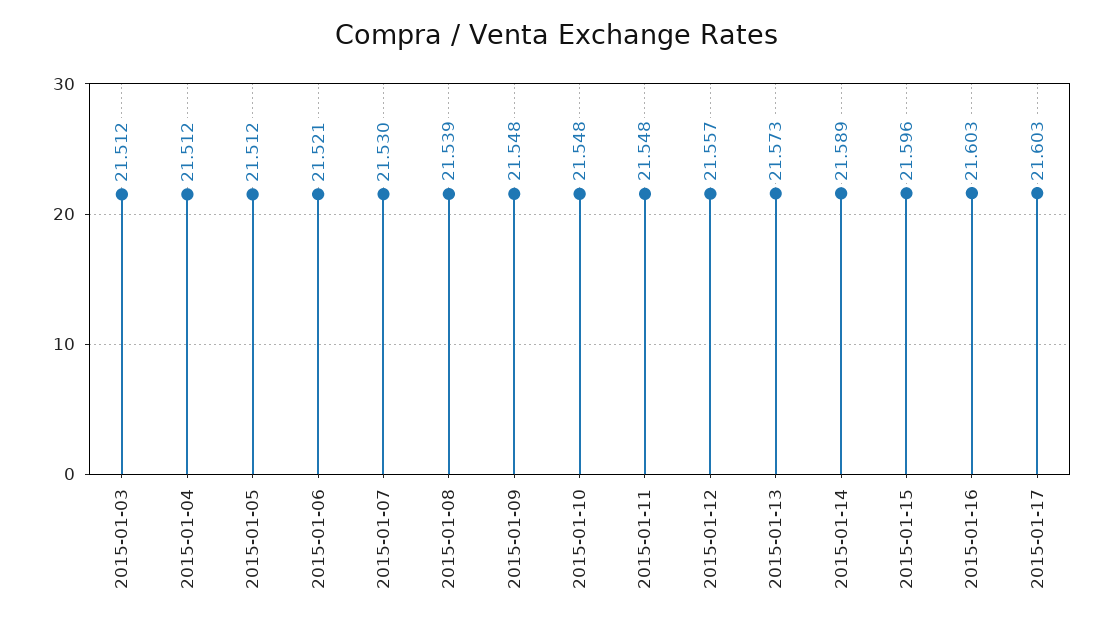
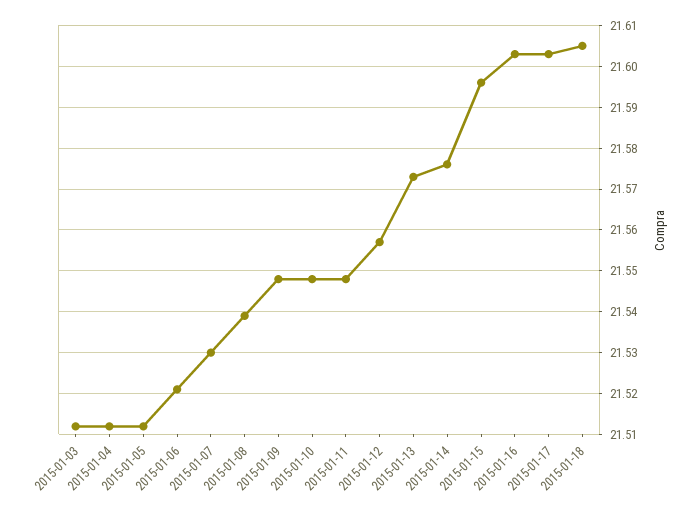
2015-01-14: 21.589 -> 21.575
2015-01-18: none -> 21.605

